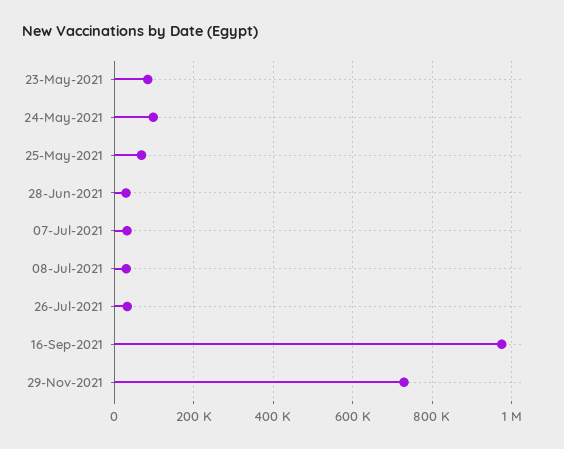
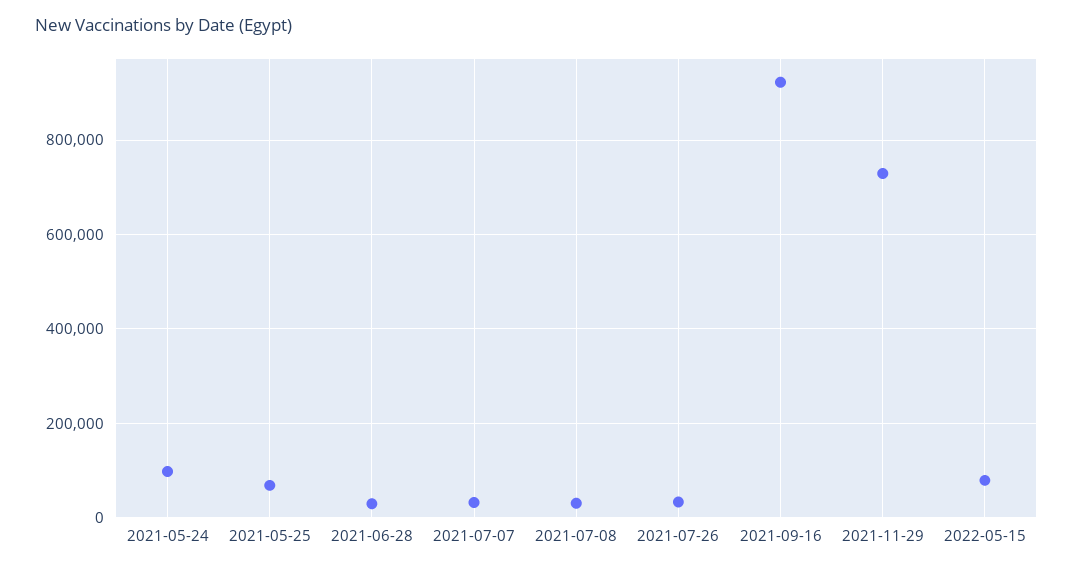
23-May-2021: 80000 -> none
16-Sep-2021: 980000 -> 920000
2022-05-15: none -> 80000

